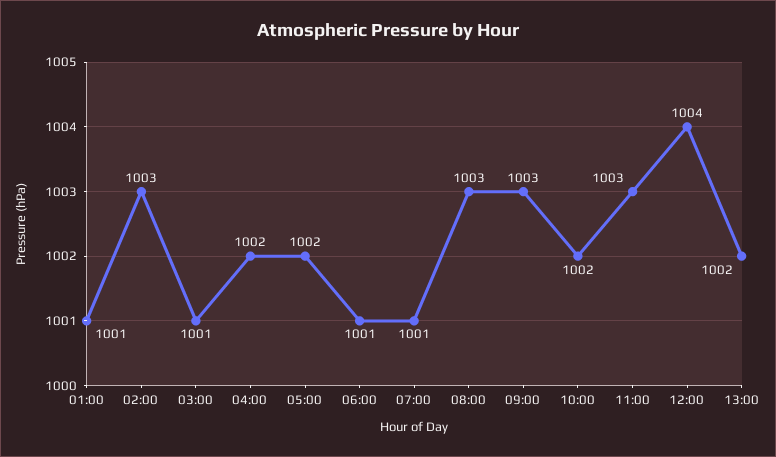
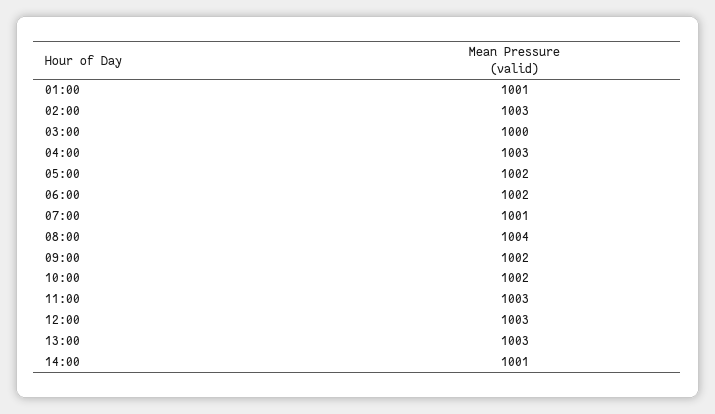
03:00: 1001 -> 1000
04:00: 1002 -> 1003
06:00: 1001 -> 1002
08:00: 1003 -> 1004
09:00: 1003 -> 1002
12:00: 1004 -> 1003
13:00: 1002 -> 1003
14:00: none -> 1001

